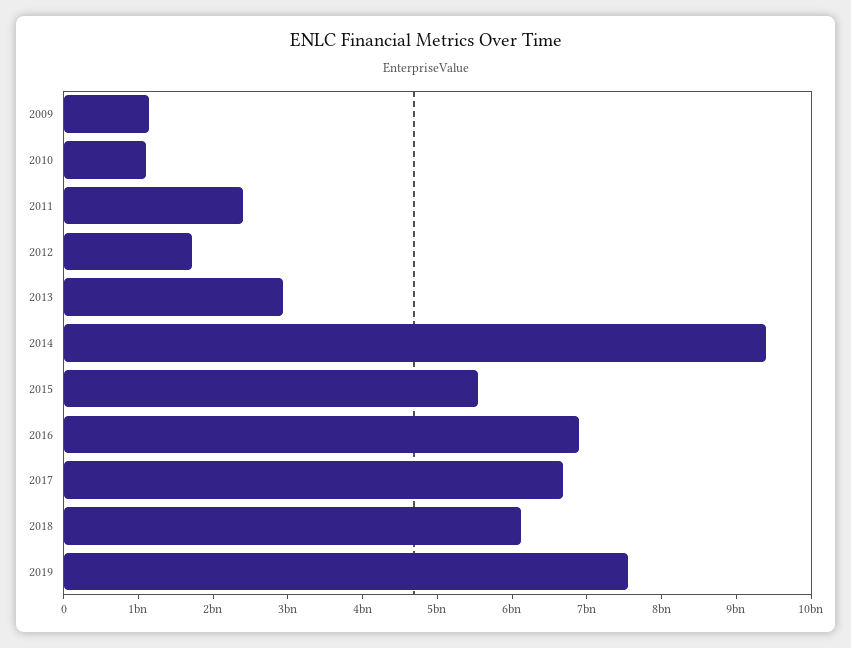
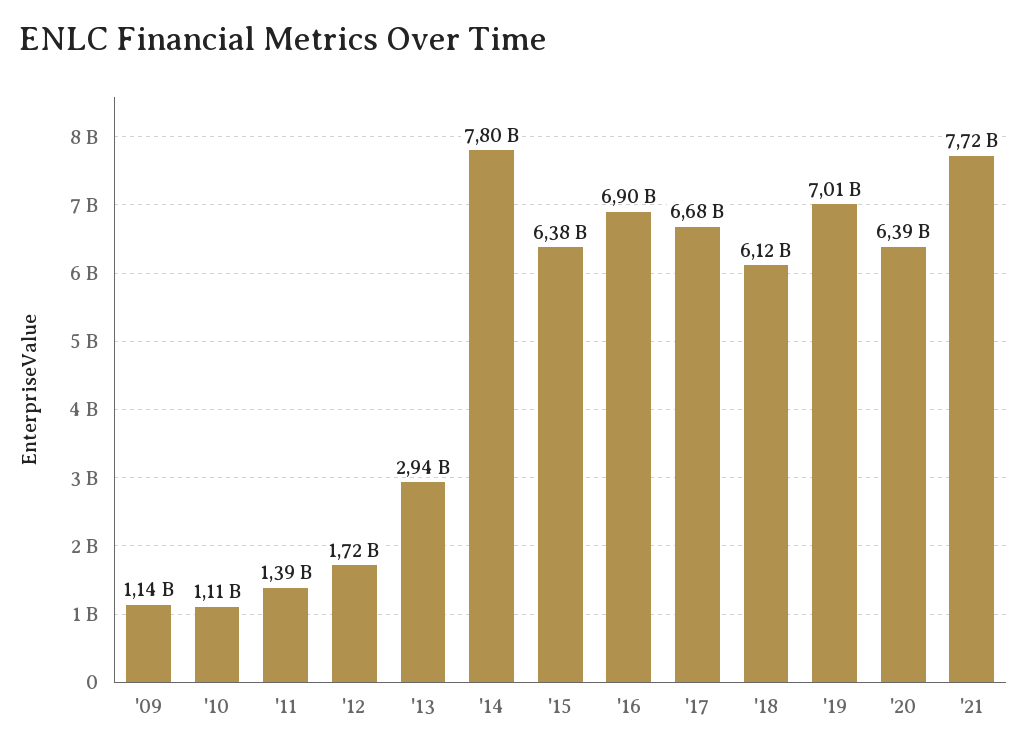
2011: 2400000000 -> 1390000000
2014: 9400000000 -> 7800000000
2015: 5600000000 -> 6380000000
2019: 7600000000 -> 7010000000
'20: none -> 6390000000
'21: none -> 7720000000

